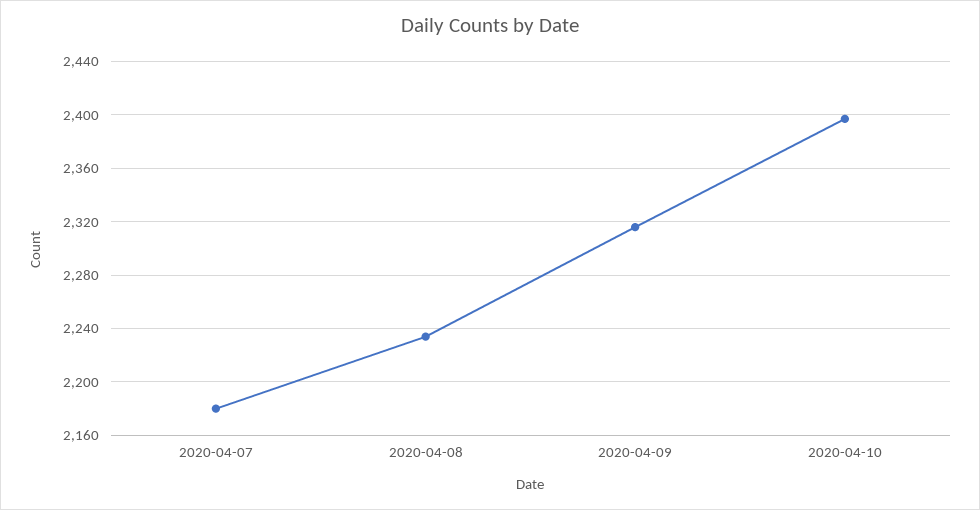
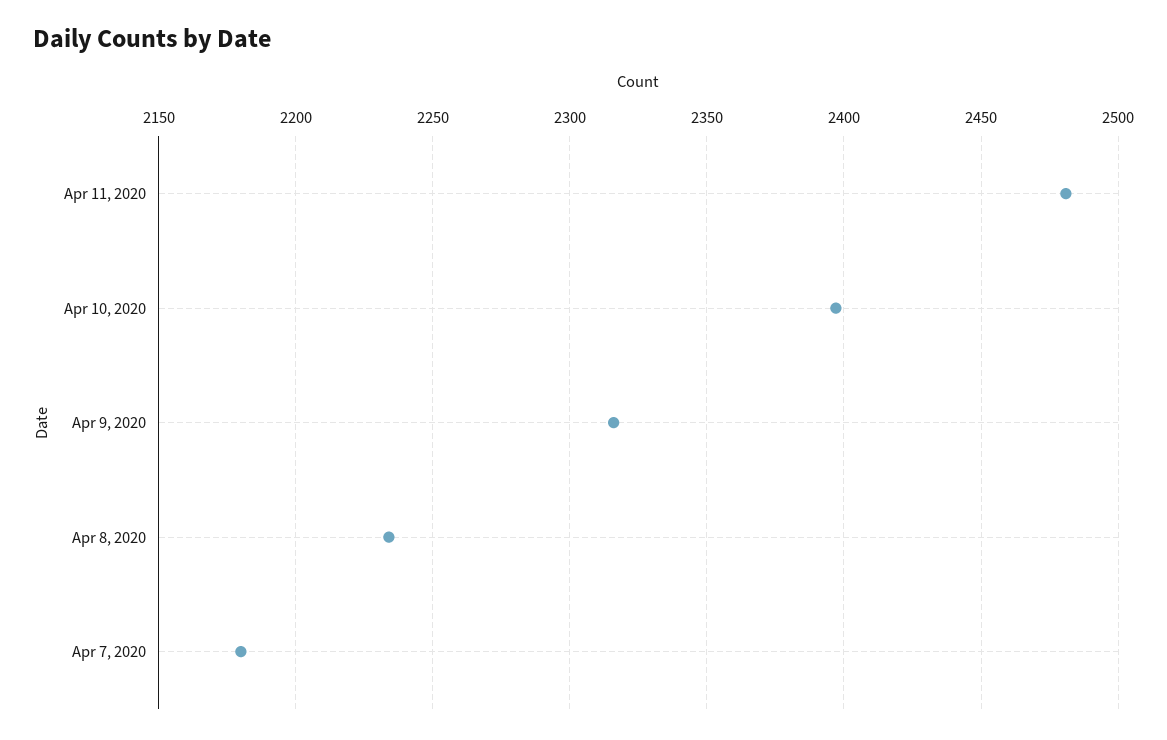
Apr 11, 2020: none -> 2480

